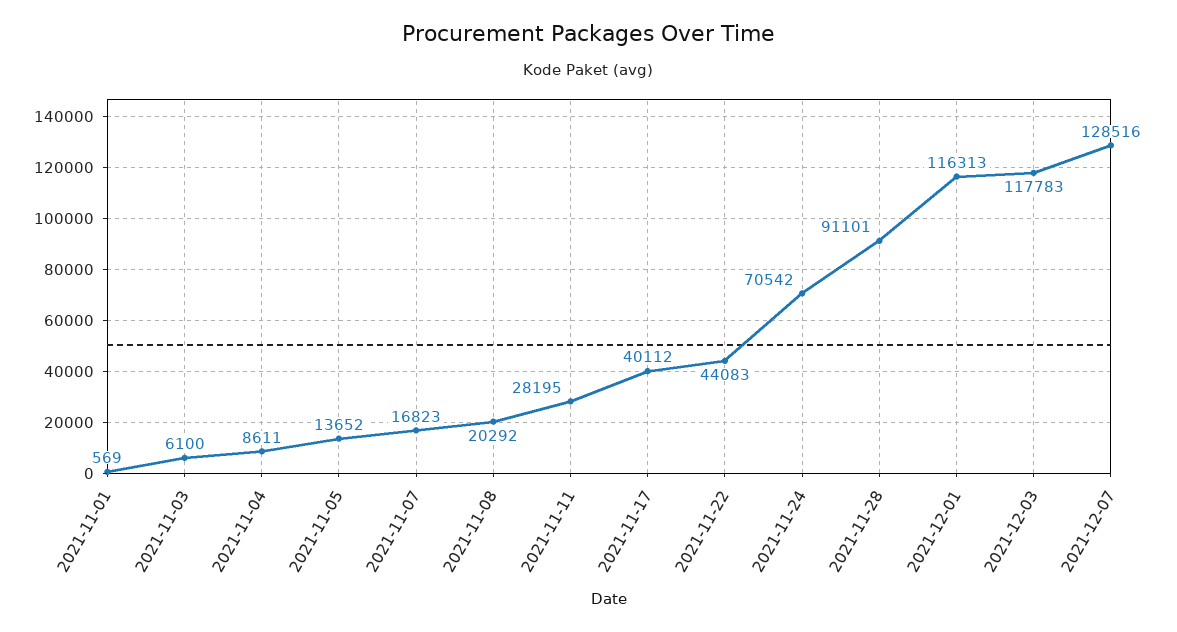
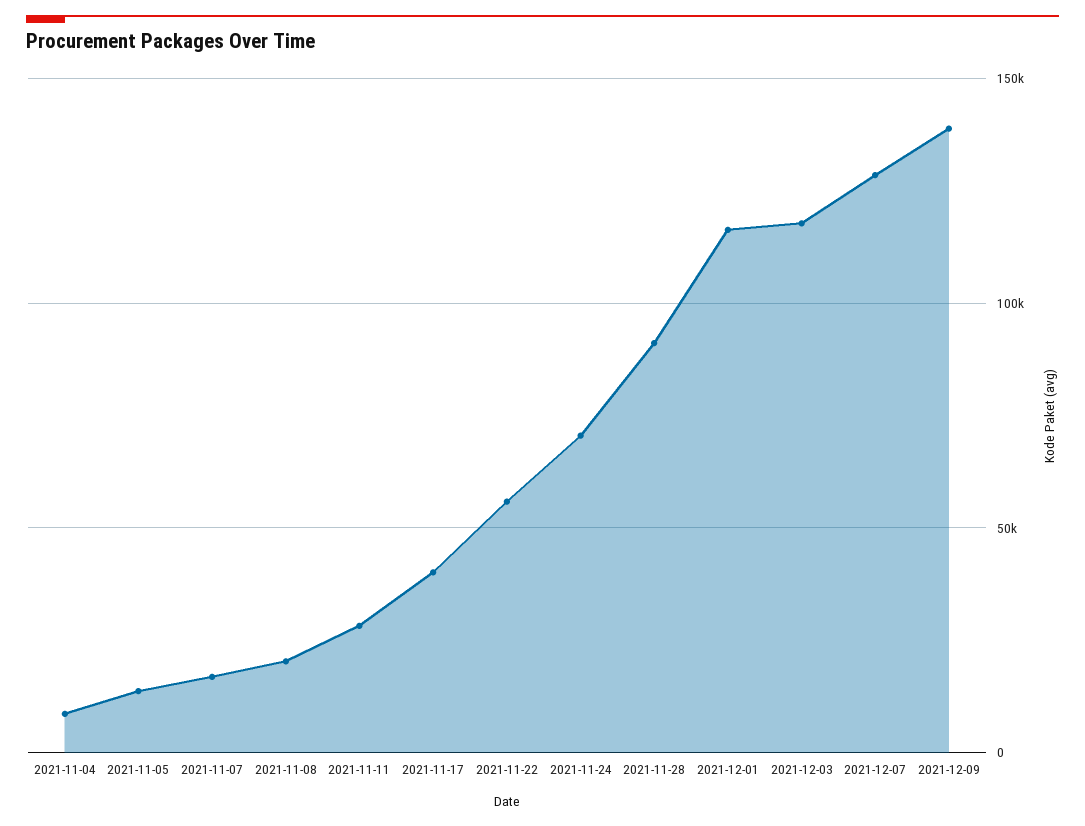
2021-11-01: 569 -> none
2021-11-03: 6100 -> none
2021-11-22: 44083 -> 55000
2021-12-09: none -> 140000

